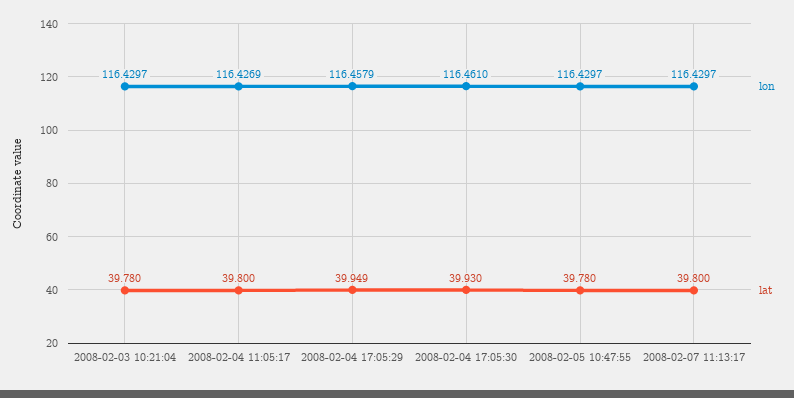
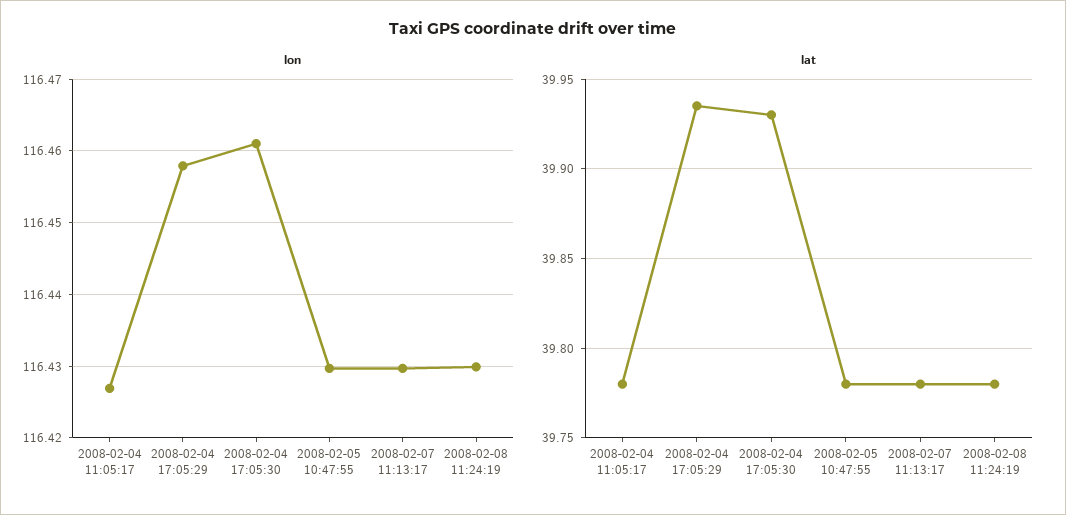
lon, 2008-02-03 10:21:04: 116.4297 -> none
lat, 2008-02-03 10:21:04: 39.78 -> none
lat, 2008-02-04 11:05:17: 39.8 -> 39.78
lat, 2008-02-04 17:05:29: 39.949 -> 39.935
lat, 2008-02-07 11:13:17: 39.8 -> 39.78
lon, 2008-02-08 11:24:19: none -> 116.43
lat, 2008-02-08 11:24:19: none -> 39.78

